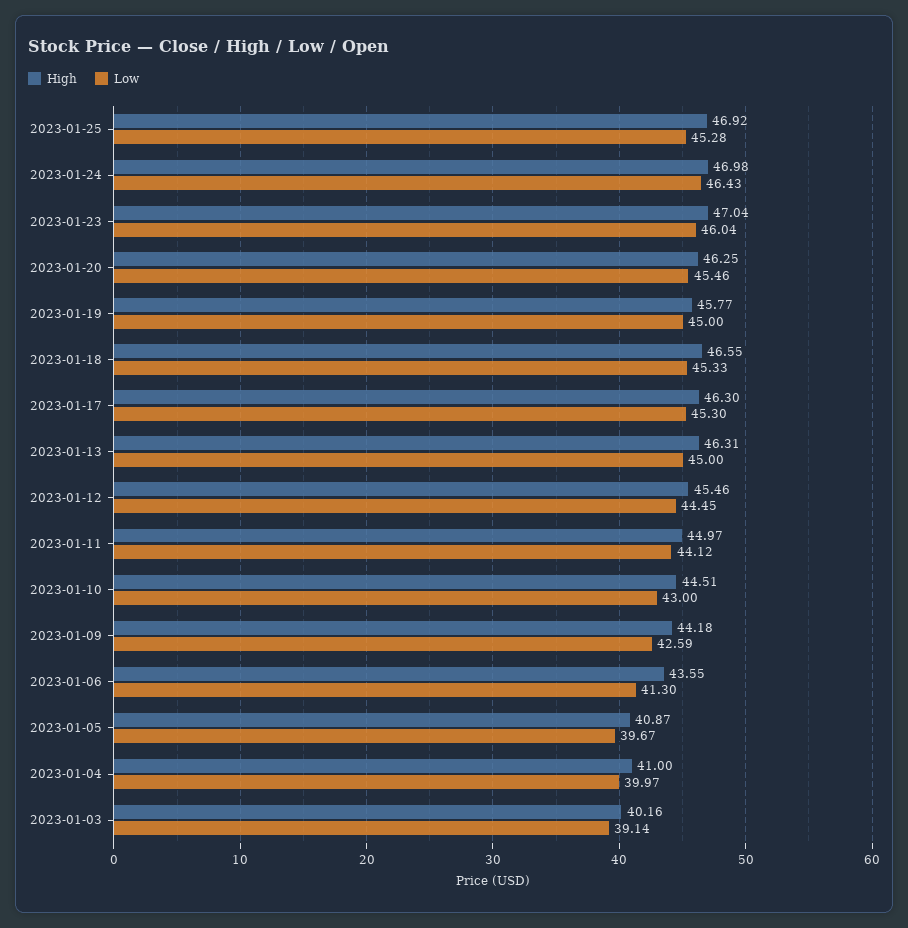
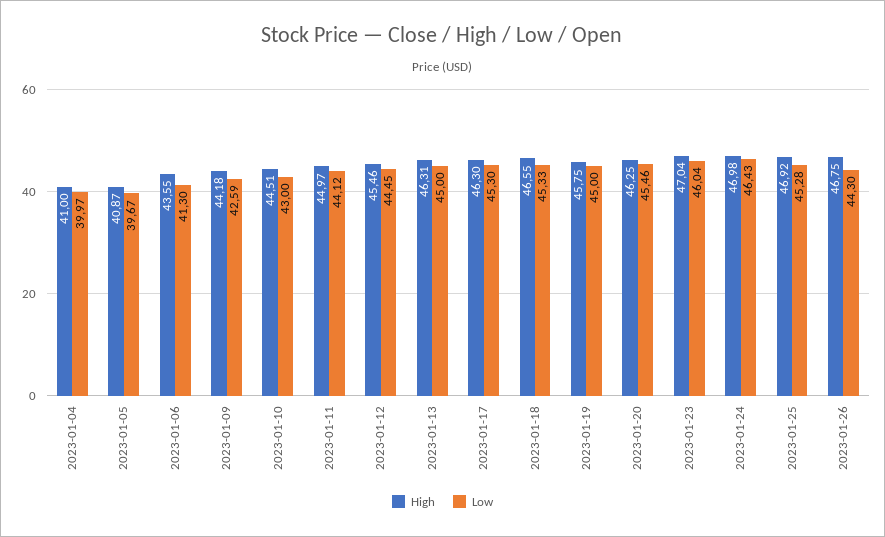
High, 2023-01-19: 45.77 -> 45.75
High, 2023-01-03: 40.16 -> none
Low, 2023-01-03: 39.14 -> none
High, 2023-01-26: none -> 46.75
Low, 2023-01-26: none -> 44.3

